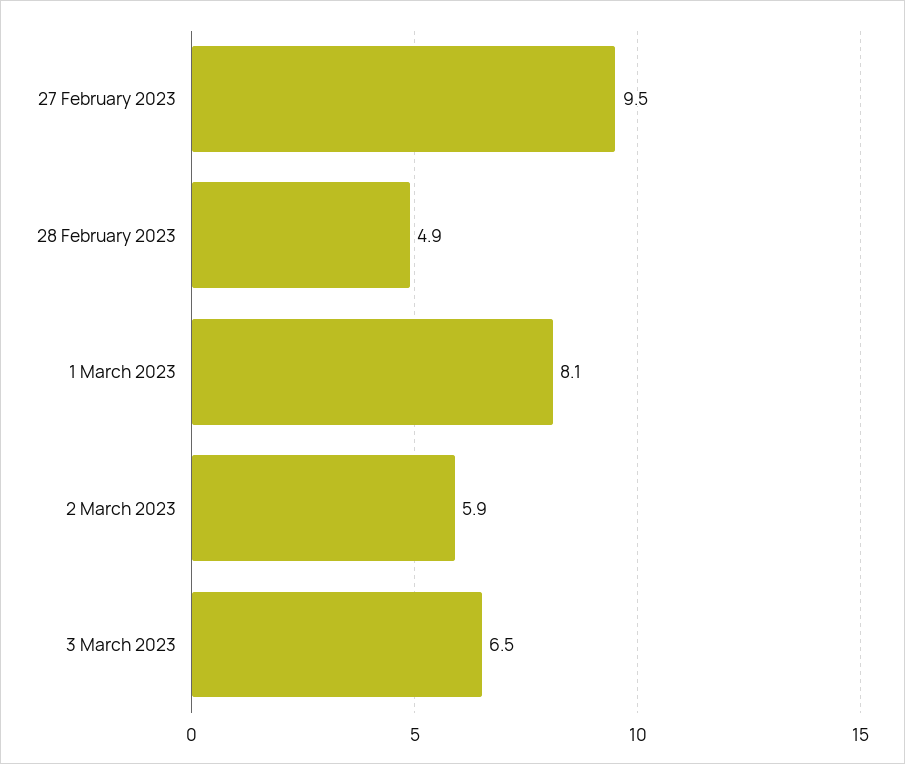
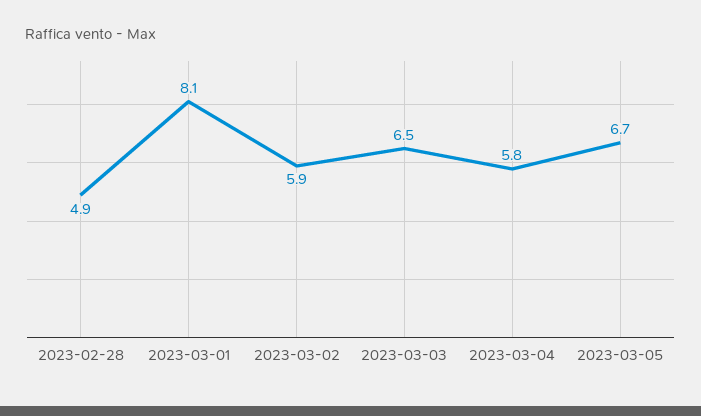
27 February 2023: 9.5 -> none
2023-03-04: none -> 5.8
2023-03-05: none -> 6.7

